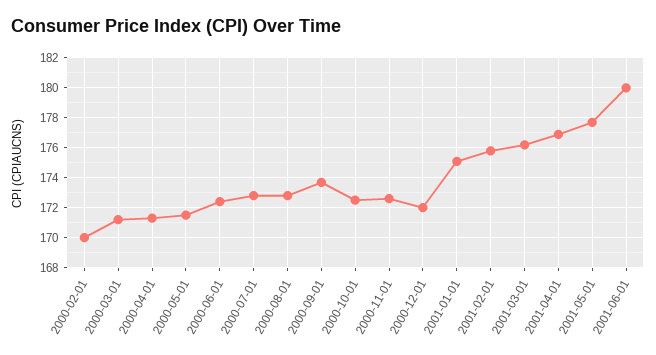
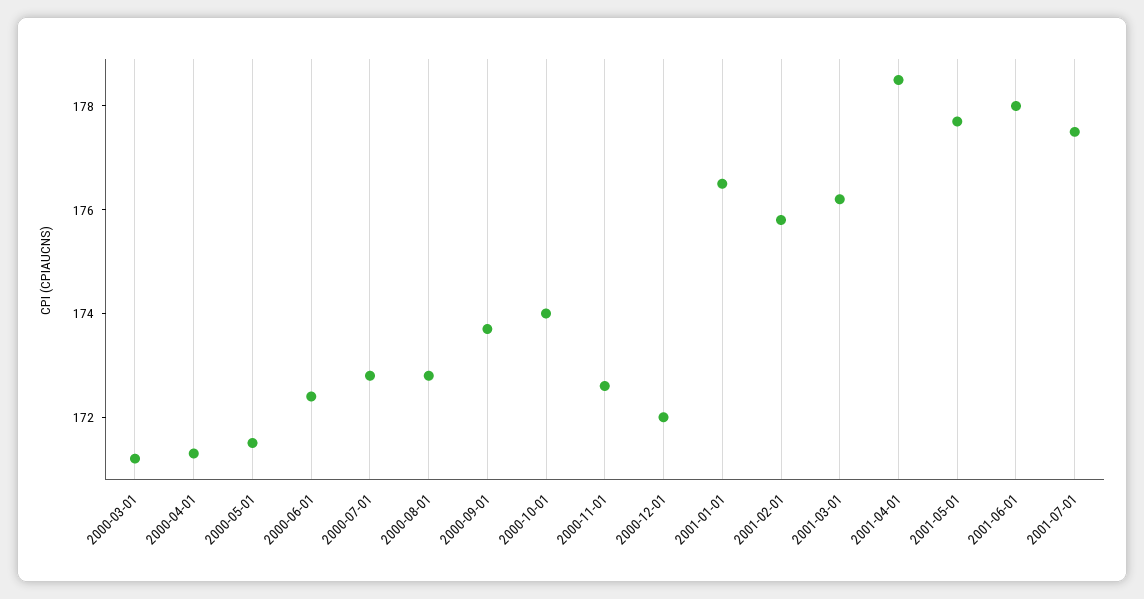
2000-02-01: 170 -> none
2000-10-01: 172.5 -> 174
2001-01-01: 175 -> 176.5
2001-04-01: 177 -> 178.5
2001-06-01: 180 -> 178
2001-07-01: none -> 177.5

